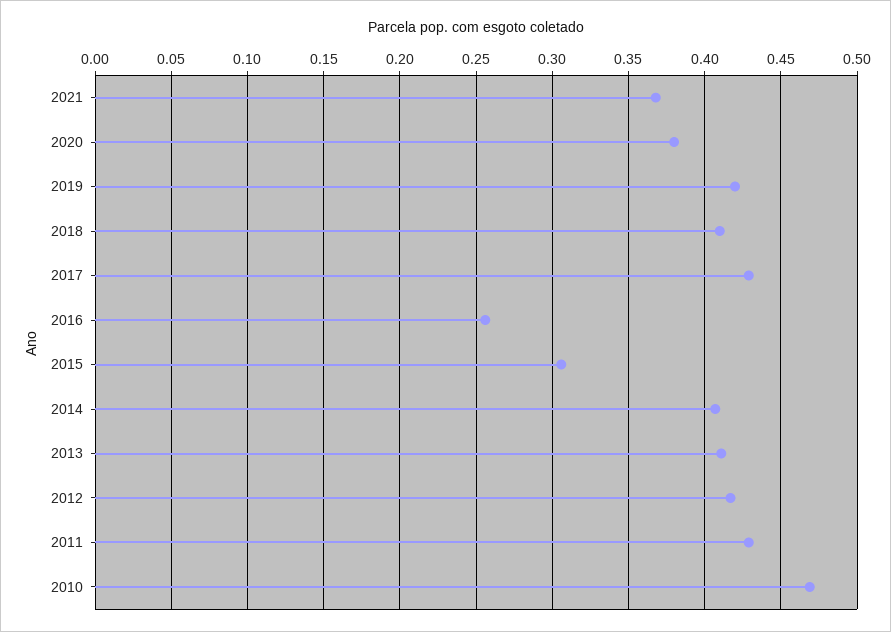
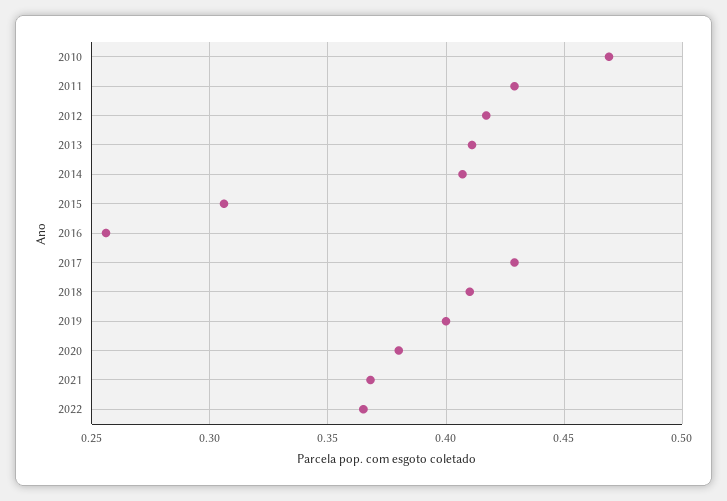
2019: 0.42 -> 0.4
2022: none -> 0.365

